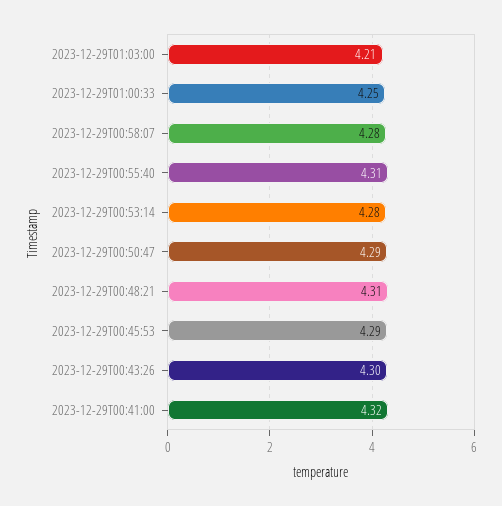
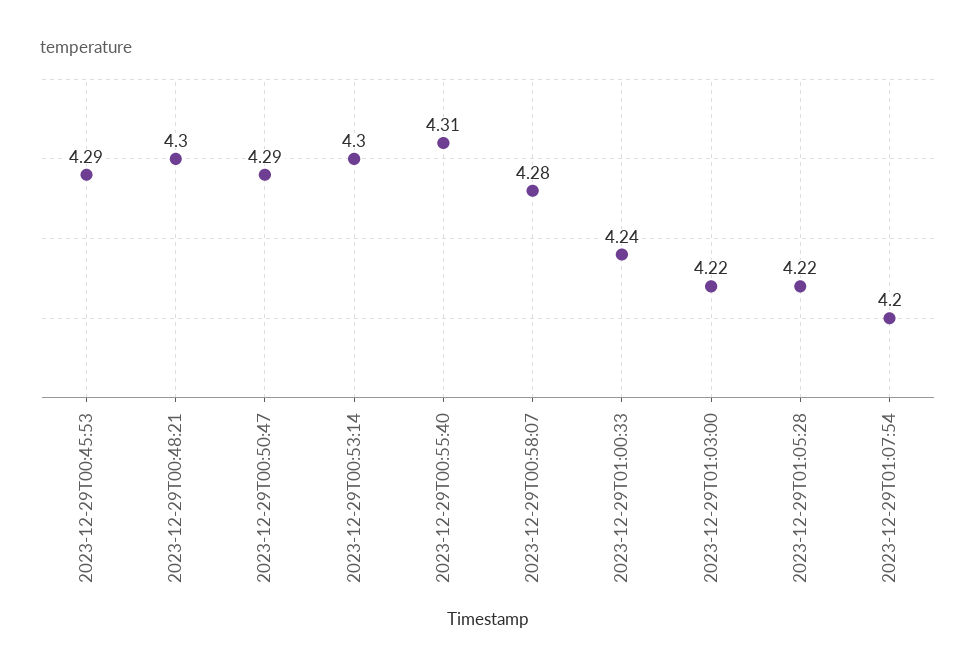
2023-12-29T01:03:00: 4.21 -> 4.22
2023-12-29T01:00:33: 4.25 -> 4.24
2023-12-29T00:53:14: 4.28 -> 4.3
2023-12-29T00:48:21: 4.31 -> 4.3
2023-12-29T00:43:26: 4.3 -> none
2023-12-29T00:41:00: 4.32 -> none
2023-12-29T01:05:28: none -> 4.22
2023-12-29T01:07:54: none -> 4.2

